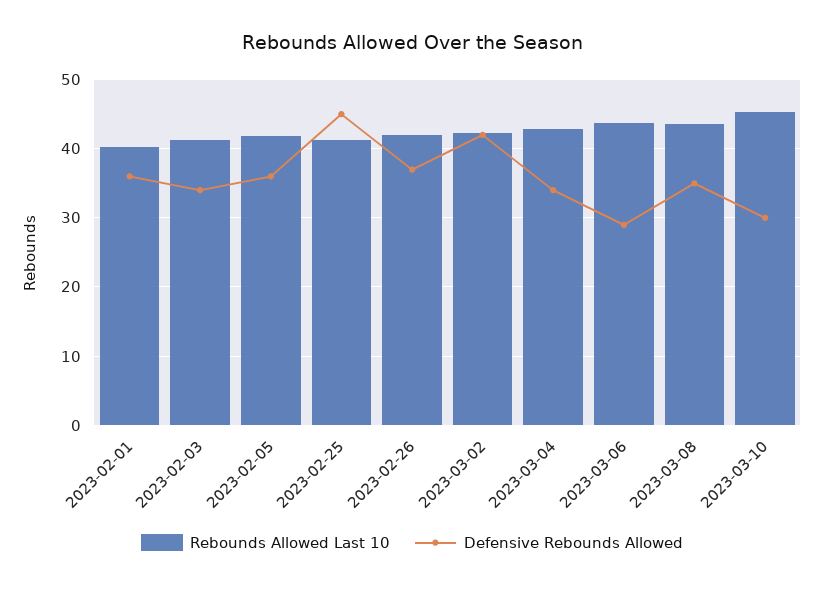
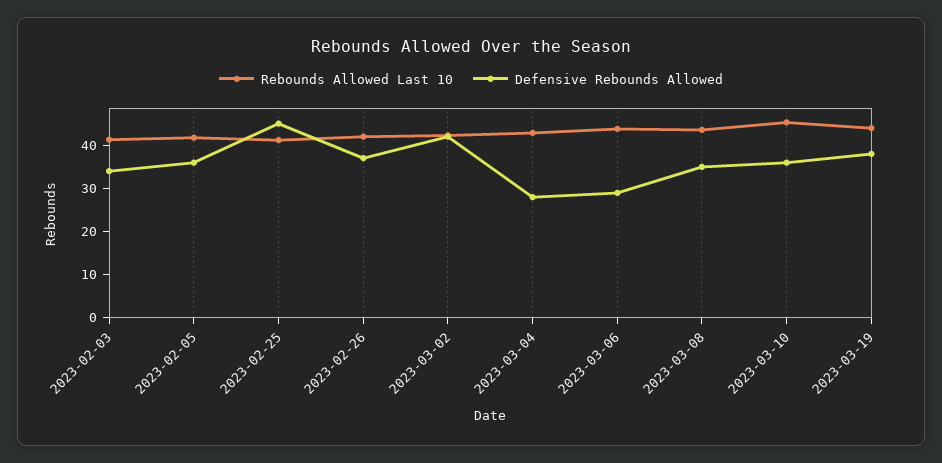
Rebounds Allowed Last 10, 2023-02-01: 40 -> none
Defensive Rebounds Allowed, 2023-02-01: 36 -> none
Defensive Rebounds Allowed, 2023-03-04: 34 -> 28
Defensive Rebounds Allowed, 2023-03-10: 30 -> 36
Rebounds Allowed Last 10, 2023-03-19: none -> 44
Defensive Rebounds Allowed, 2023-03-19: none -> 38

